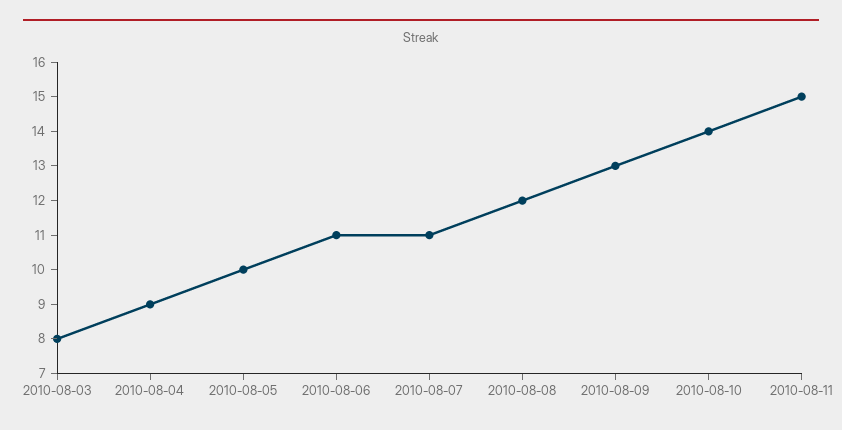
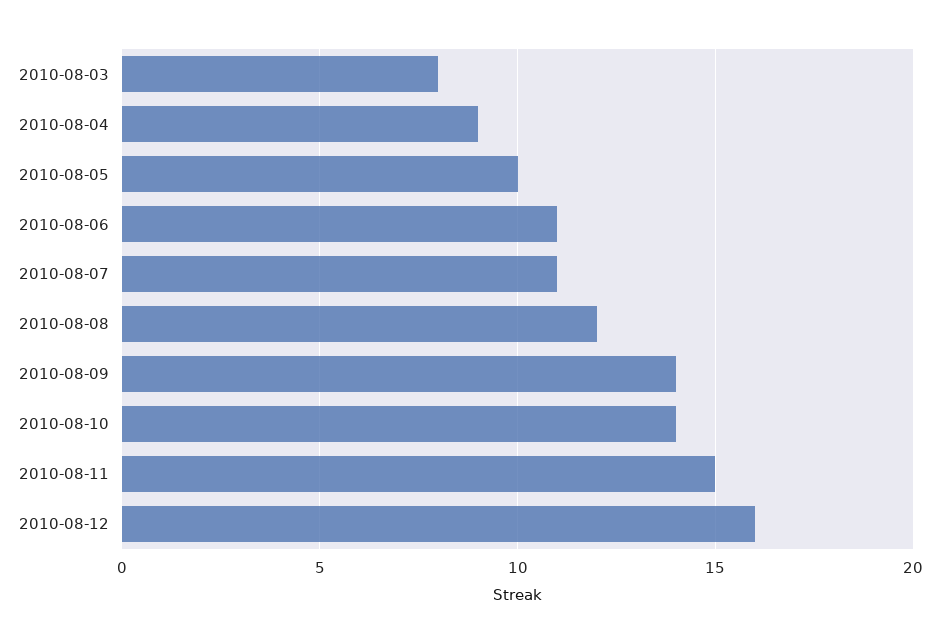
2010-08-09: 13 -> 14
2010-08-12: none -> 16

